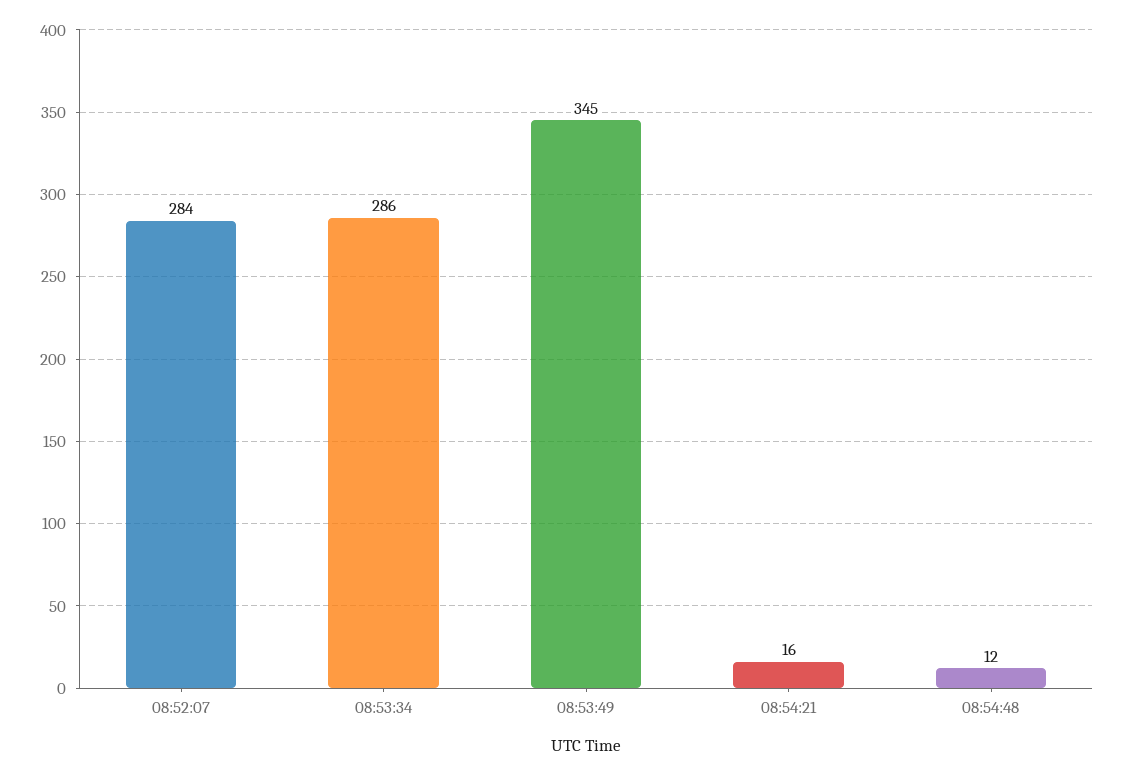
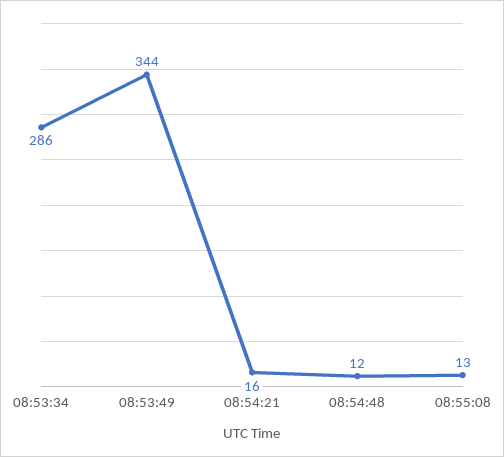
08:52:07: 284 -> none
08:53:49: 345 -> 344
08:55:08: none -> 13

